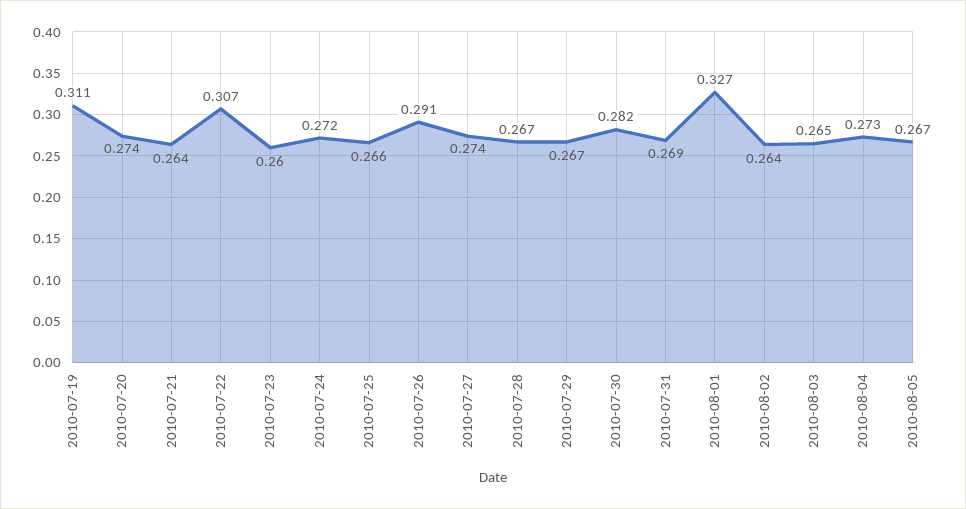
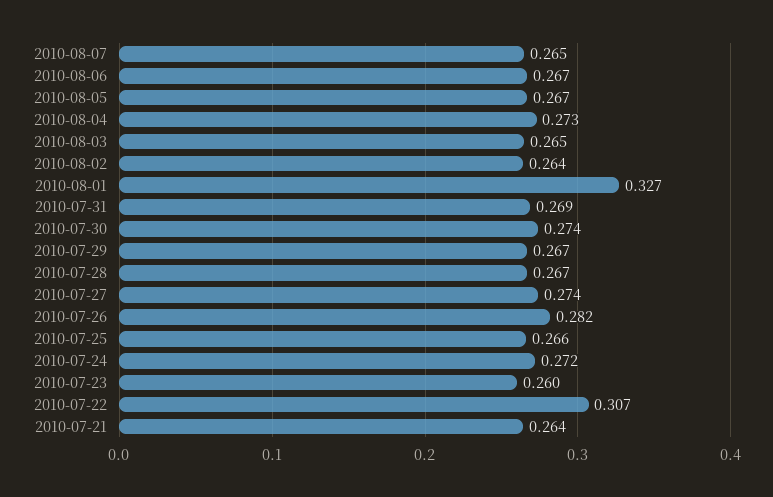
2010-07-19: 0.311 -> none
2010-07-20: 0.274 -> none
2010-07-26: 0.291 -> 0.282
2010-07-30: 0.282 -> 0.274
2010-08-07: none -> 0.265
2010-08-06: none -> 0.267

